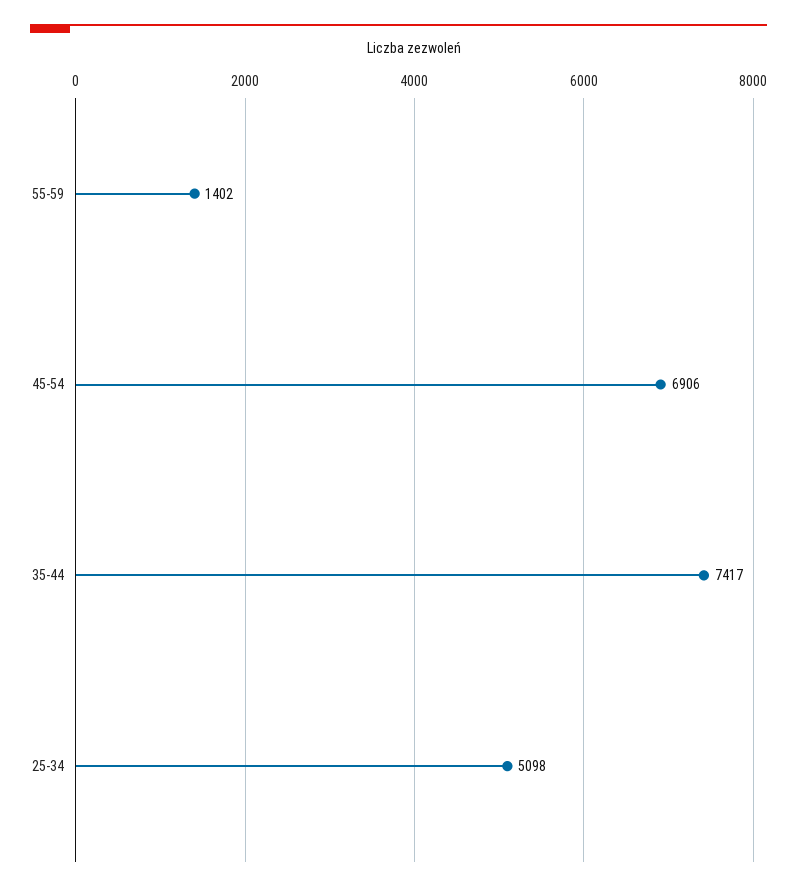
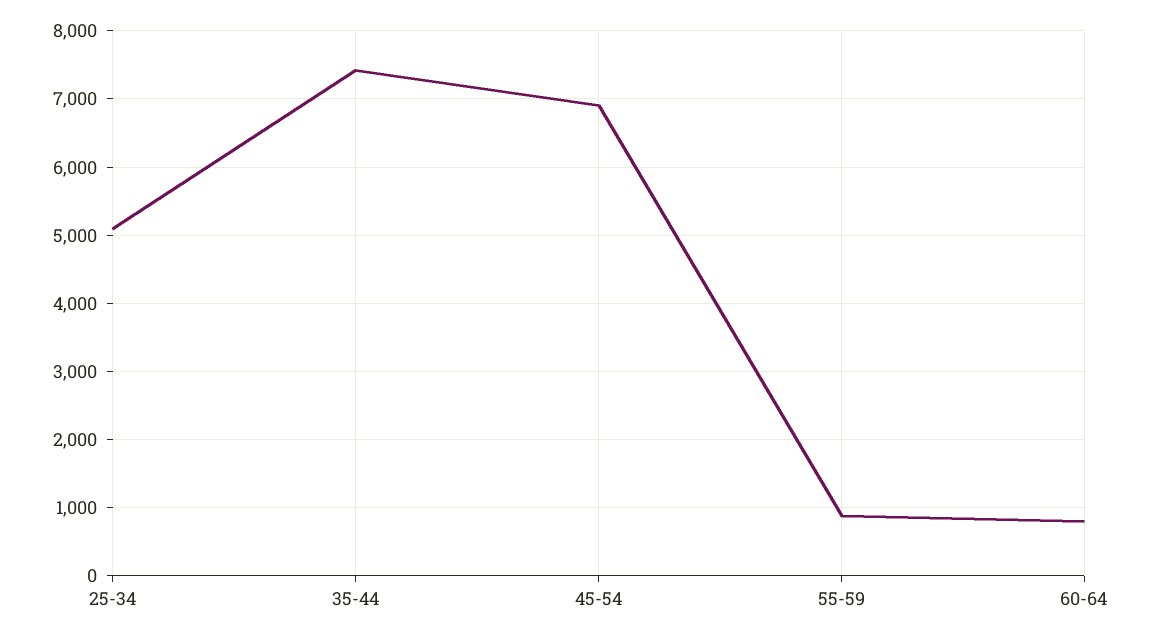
55-59: 1402 -> 900
60-64: none -> 800

